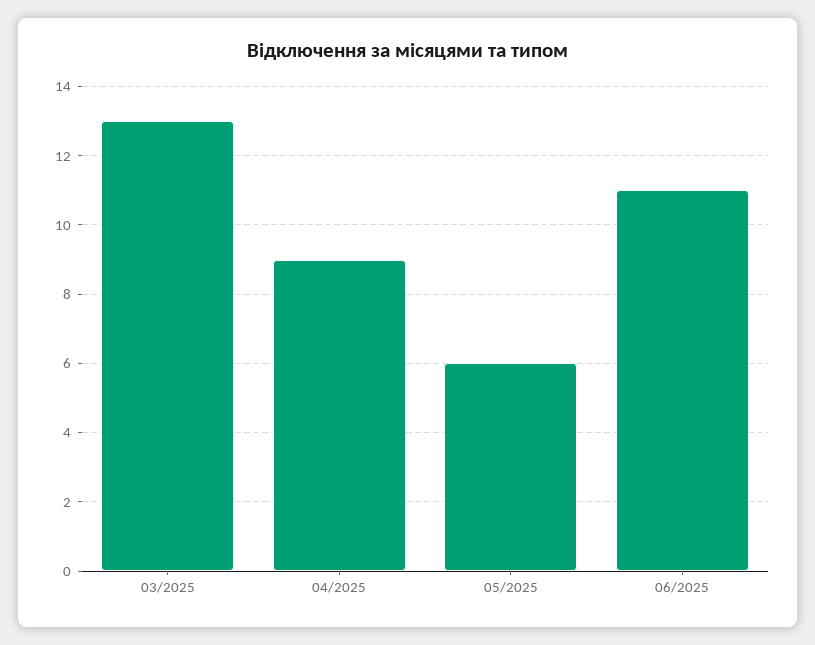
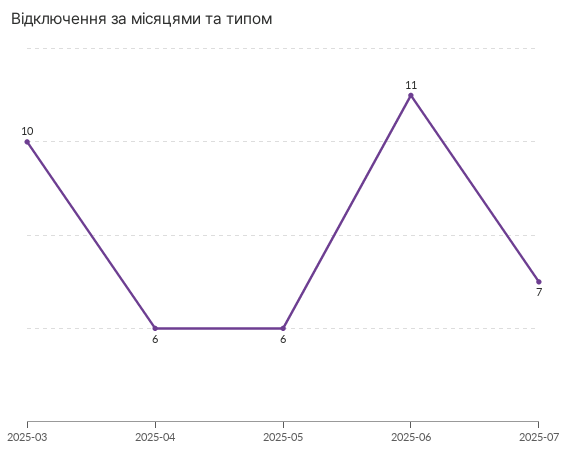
03/2025: 13 -> 10
04/2025: 9 -> 6
2025-07: none -> 7

